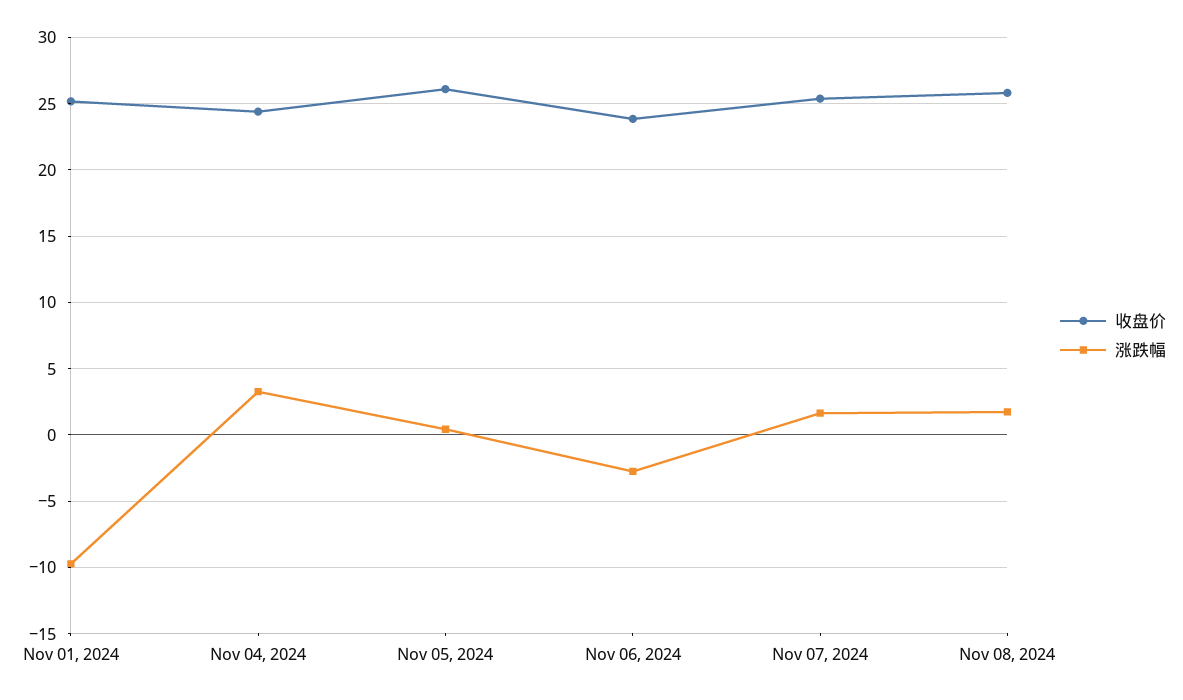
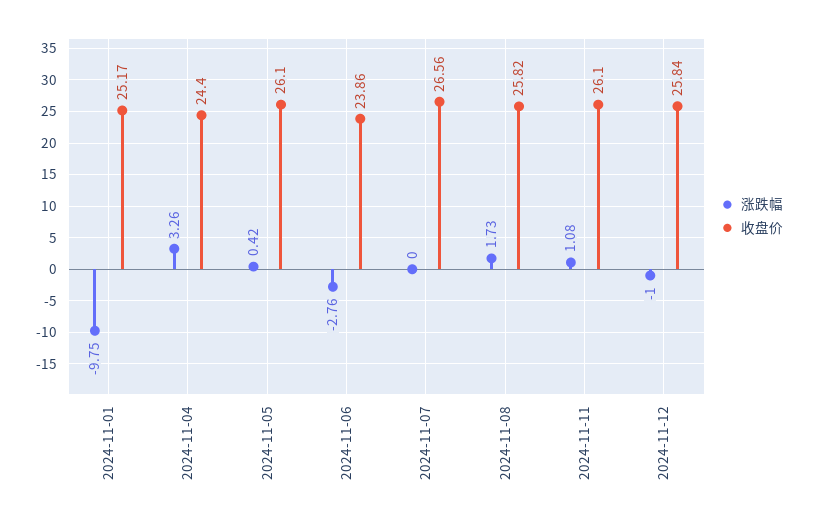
收盘价, Nov 07, 2024: 25.5 -> 26.56
涨跌幅, Nov 07, 2024: 1.5 -> 0
涨跌幅, 2024-11-11: none -> 1.08
收盘价, 2024-11-11: none -> 26.1
涨跌幅, 2024-11-12: none -> -1
收盘价, 2024-11-12: none -> 25.84

